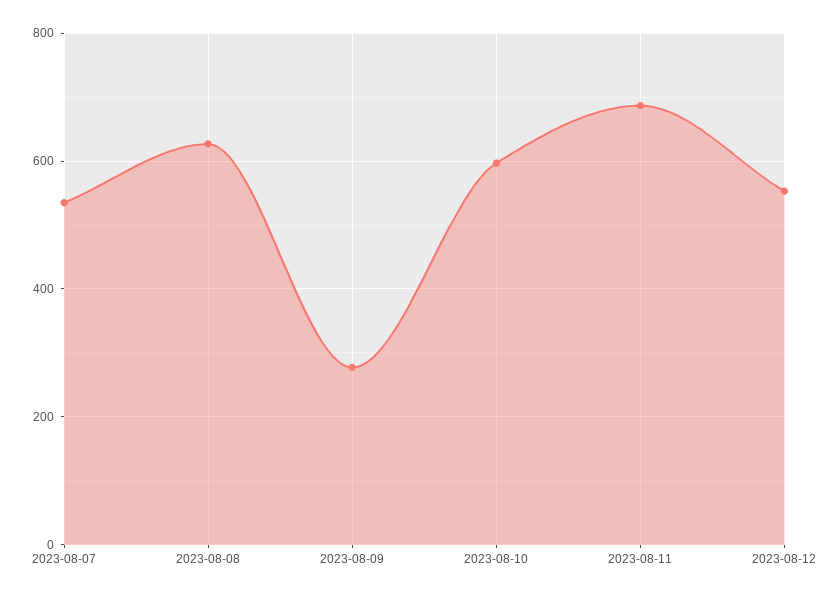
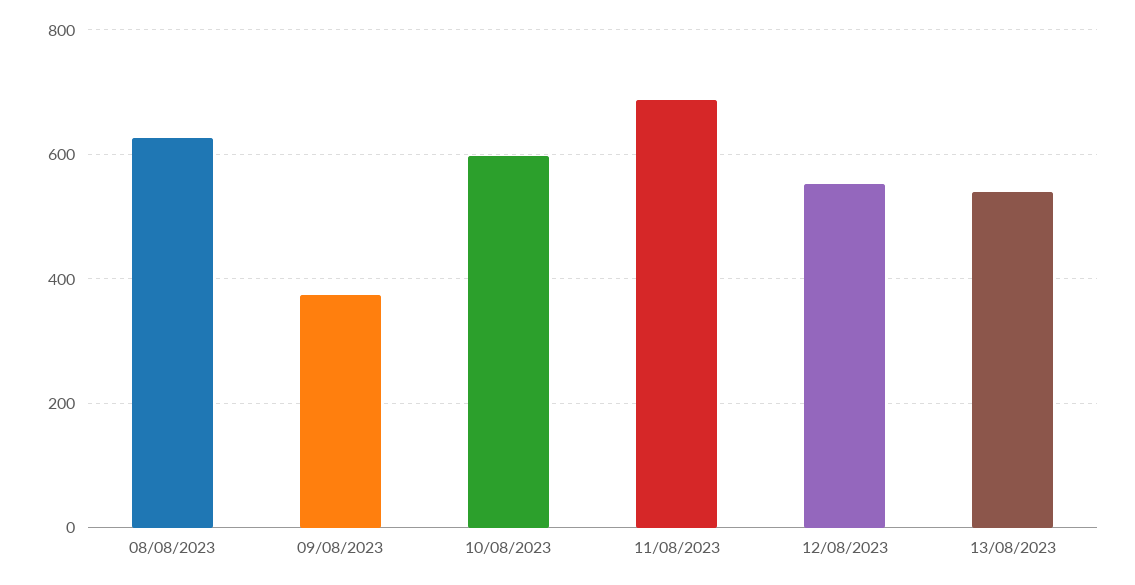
2023-08-07: 540 -> none
2023-08-09: 280 -> 380
13/08/2023: none -> 540

